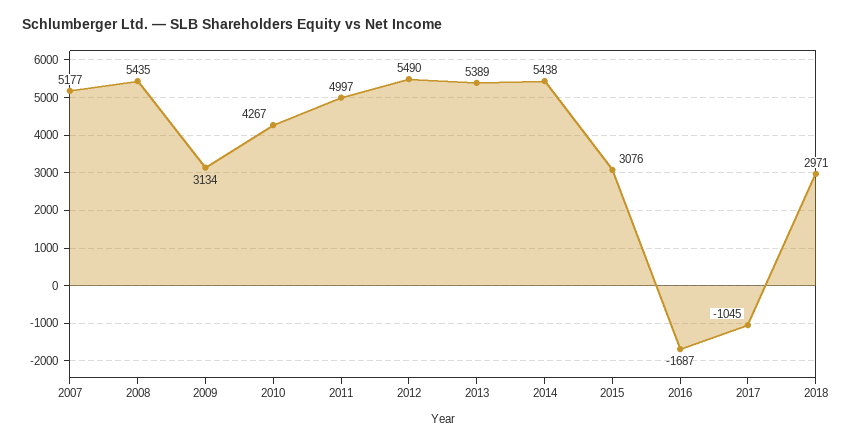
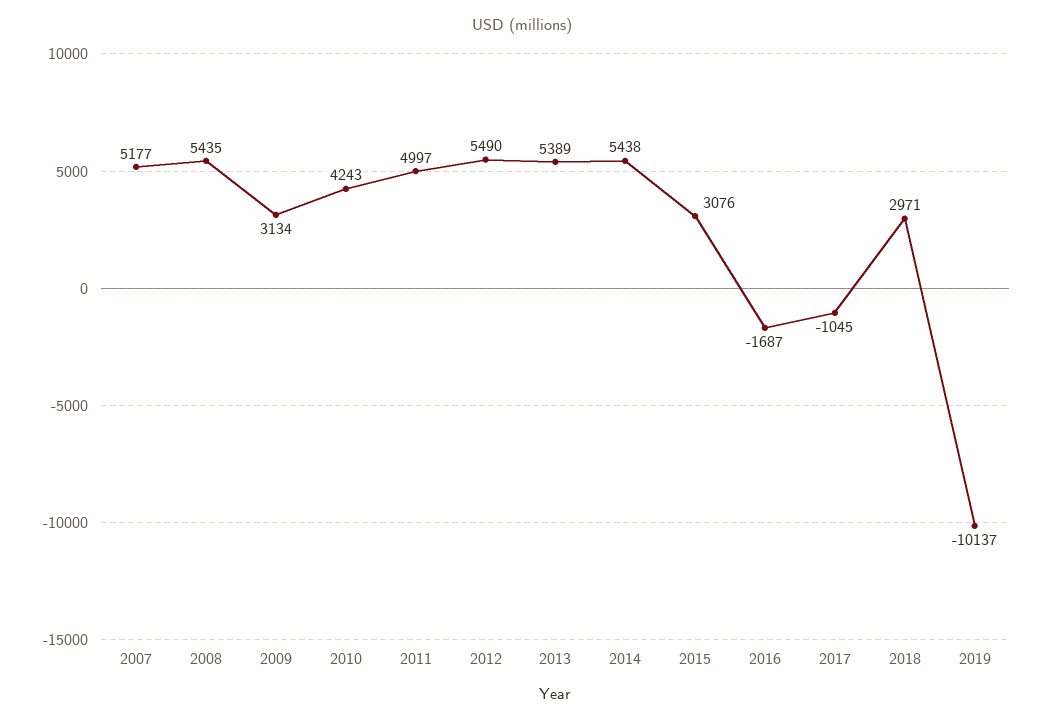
2010: 4267 -> 4243
2019: none -> -10137

